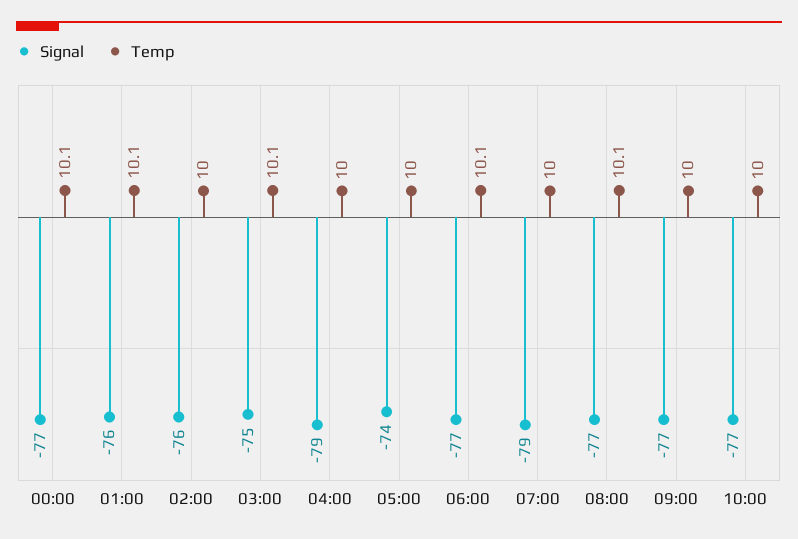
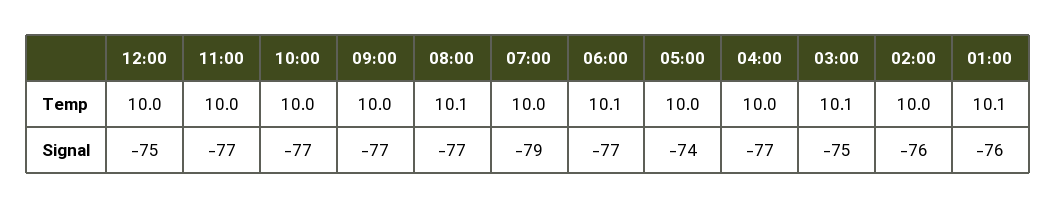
Signal, 00:00: -77 -> none
Temp, 00:00: 10.1 -> none
Signal, 04:00: -79 -> -77
Temp, 12:00: none -> 10
Temp, 11:00: none -> 10
Signal, 12:00: none -> -75
Signal, 11:00: none -> -77

